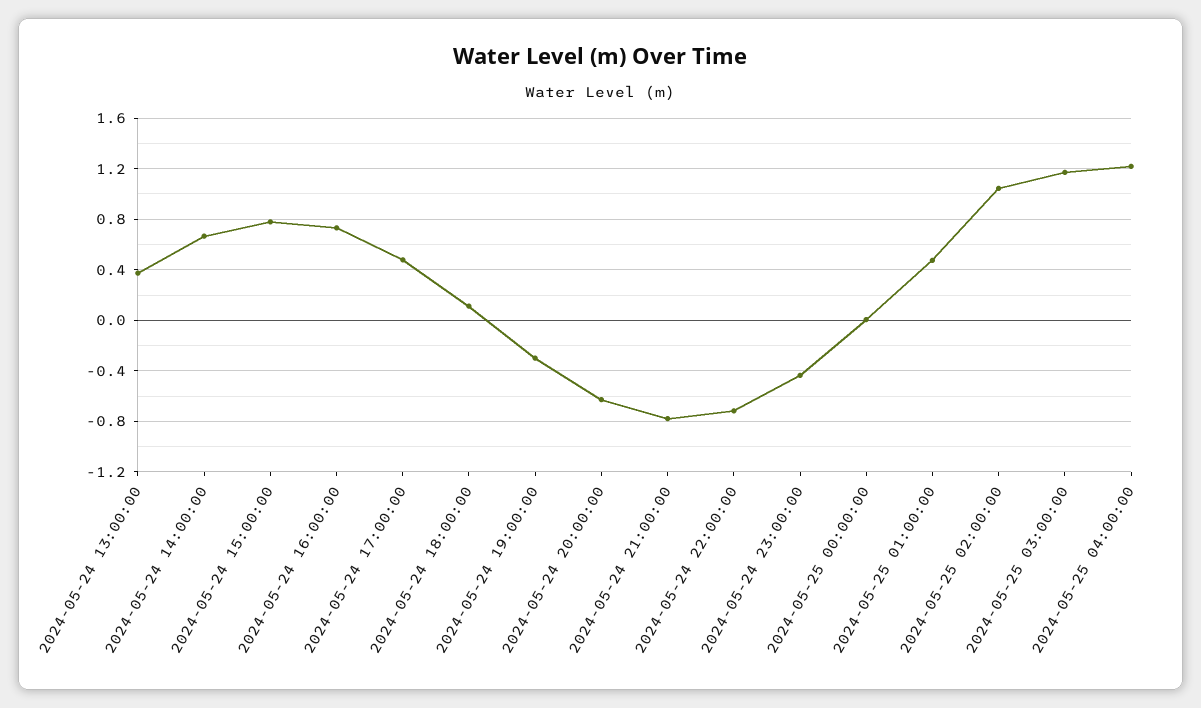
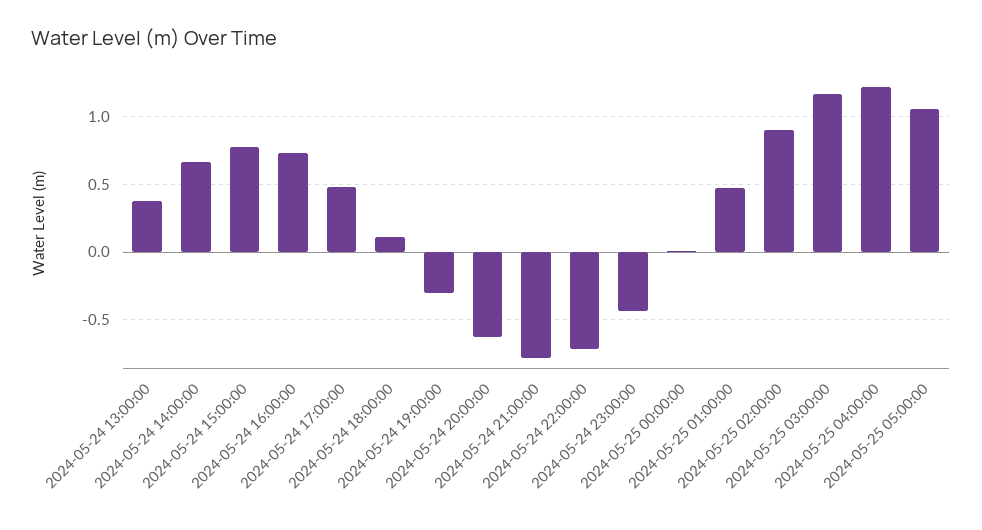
2024-05-25 02:00:00: 1.05 -> 0.9
2024-05-25 05:00:00: none -> 1.05

